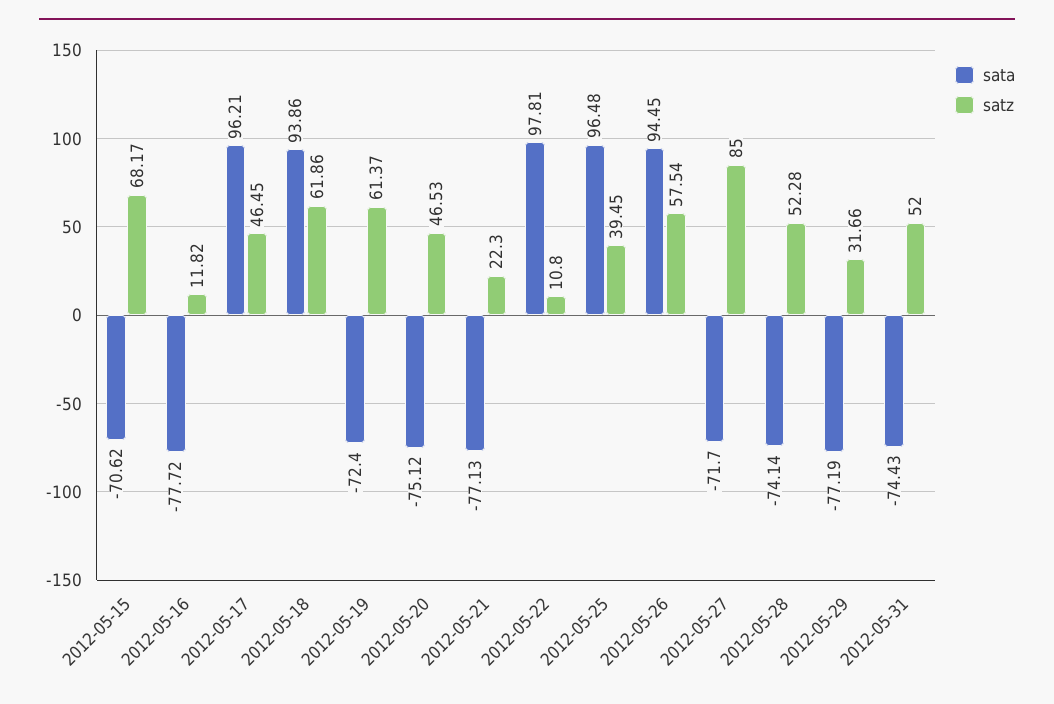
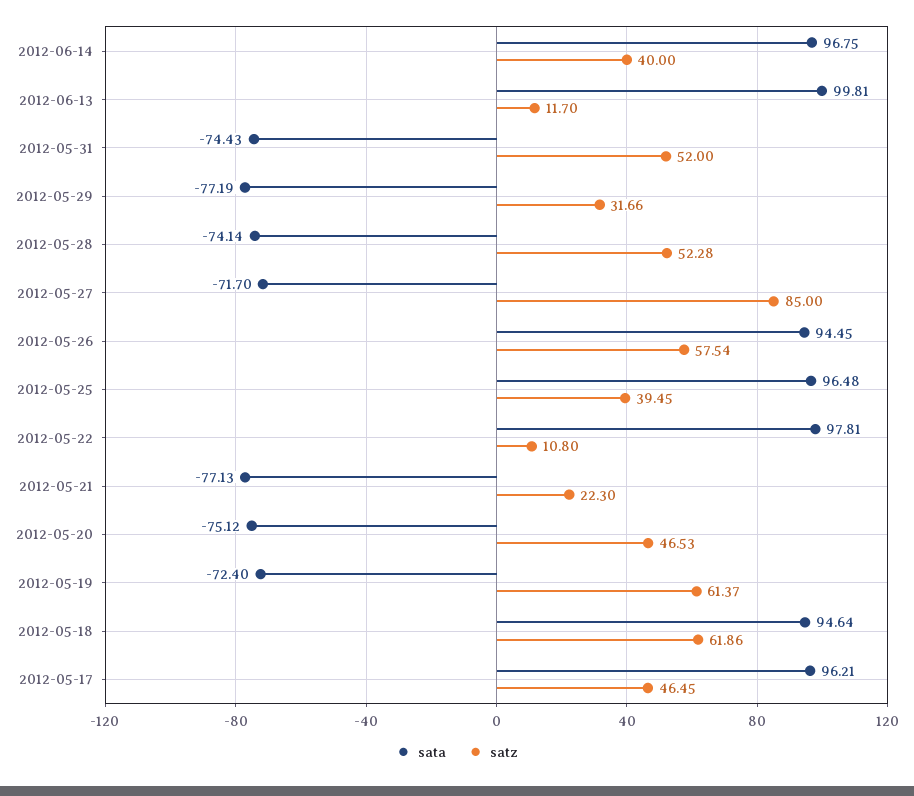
sata, 2012-05-15: -70.62 -> none
satz, 2012-05-15: 68.17 -> none
sata, 2012-05-16: -77.72 -> none
satz, 2012-05-16: 11.82 -> none
sata, 2012-05-18: 93.86 -> 94.64
sata, 2012-06-14: none -> 96.75
satz, 2012-06-14: none -> 40
sata, 2012-06-13: none -> 99.81
satz, 2012-06-13: none -> 11.7

